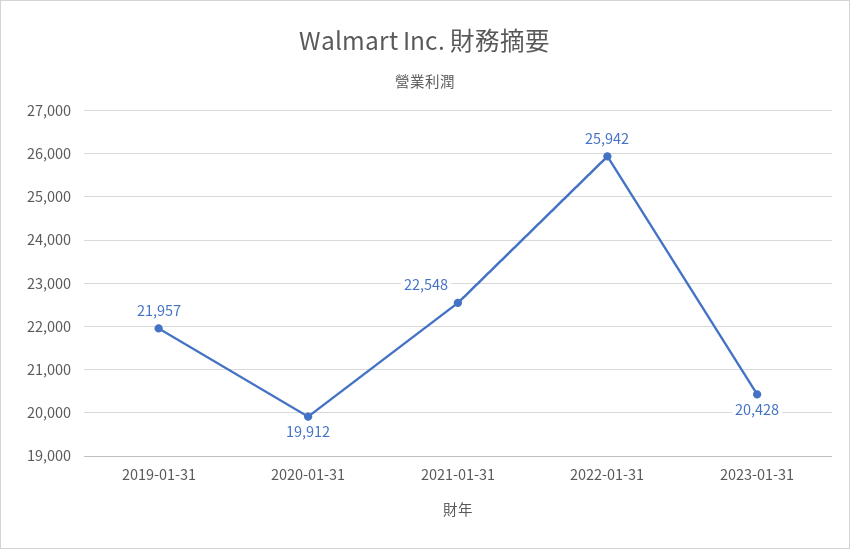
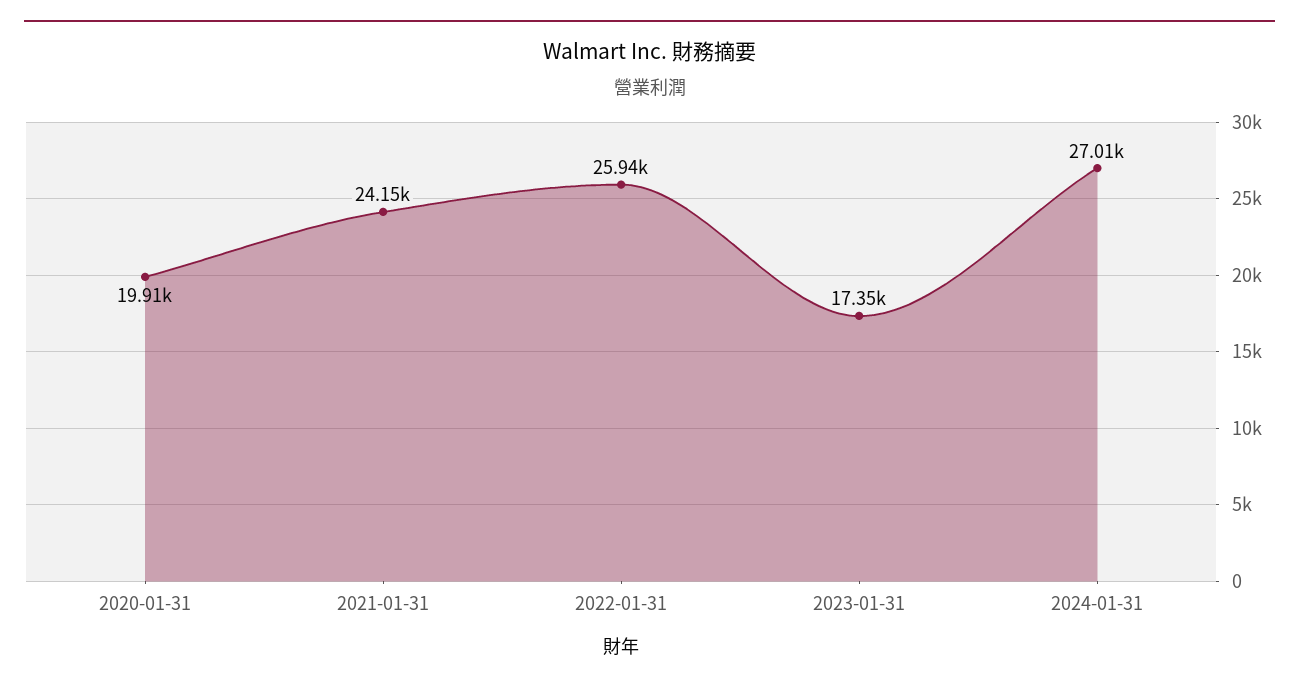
2019-01-31: 21957 -> none
2021-01-31: 22548 -> 24150
2023-01-31: 20428 -> 17350
2024-01-31: none -> 27010

